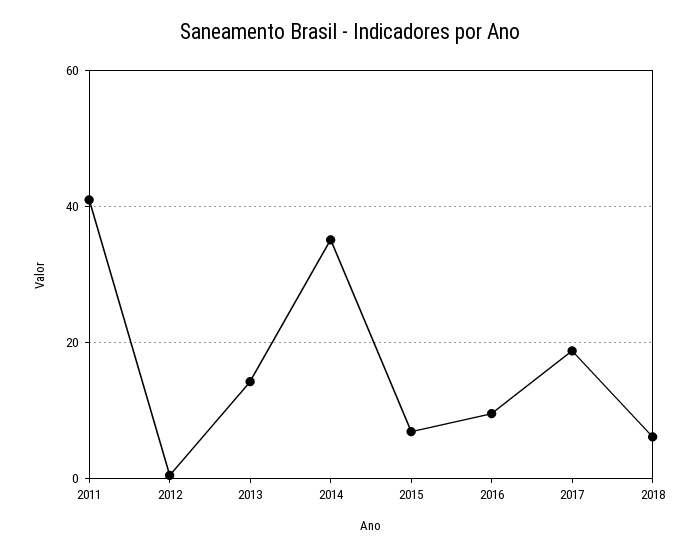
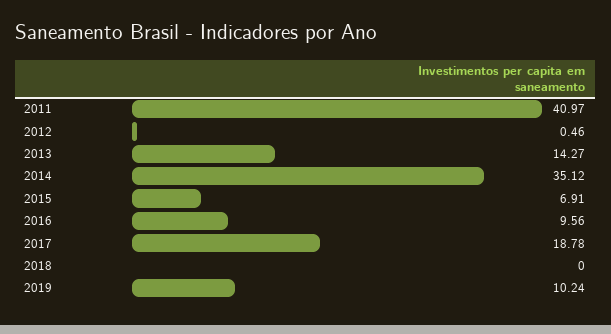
2018: 6 -> 0
2019: none -> 10.24

